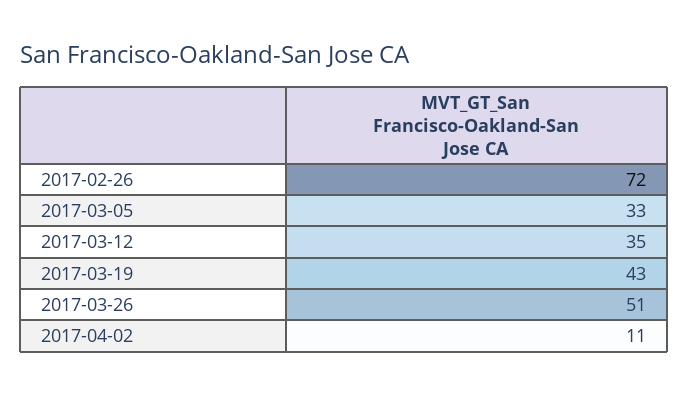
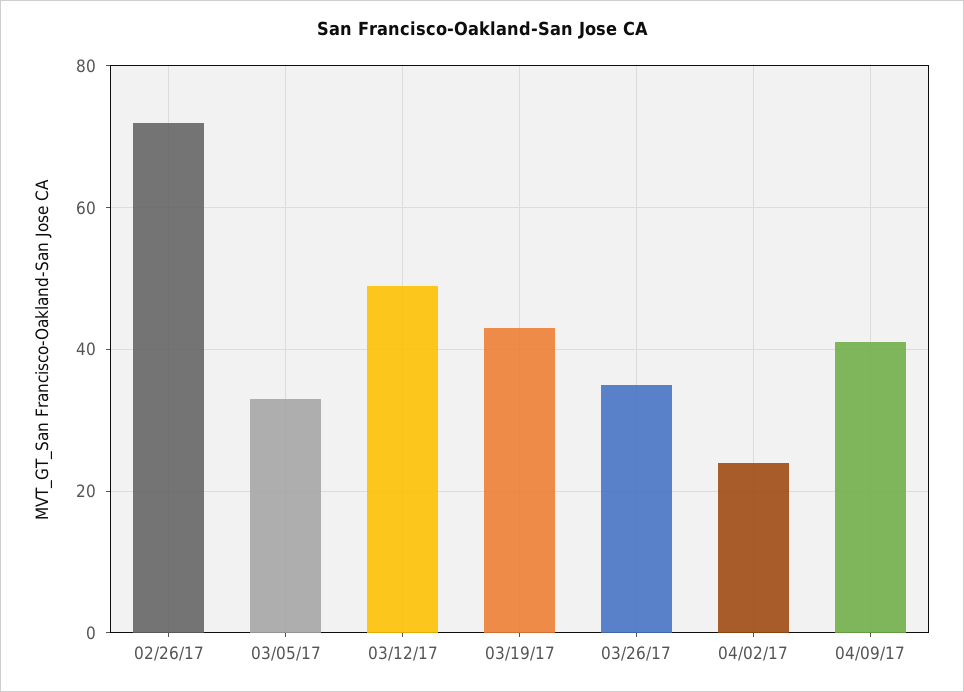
2017-03-12: 35 -> 50
2017-03-26: 51 -> 35
2017-04-02: 11 -> 25
04/09/17: none -> 40

